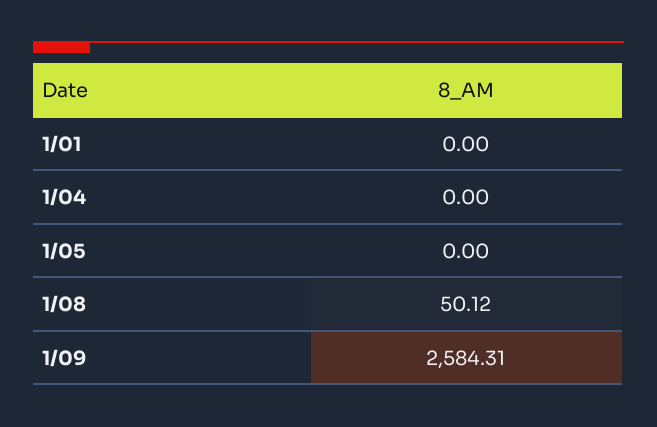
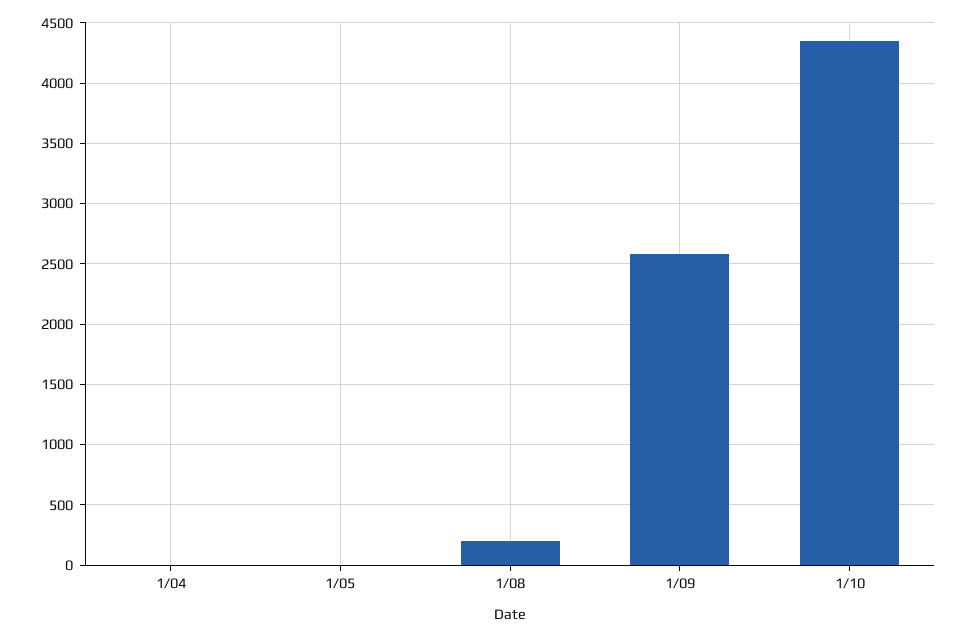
1/01: 0 -> none
1/08: 50.12 -> 200
1/10: none -> 4350

